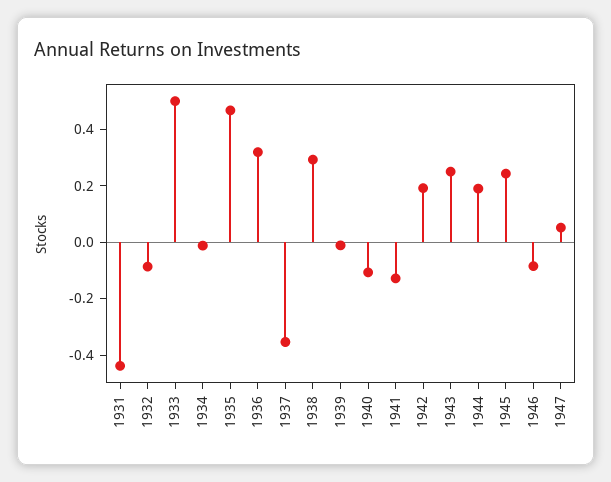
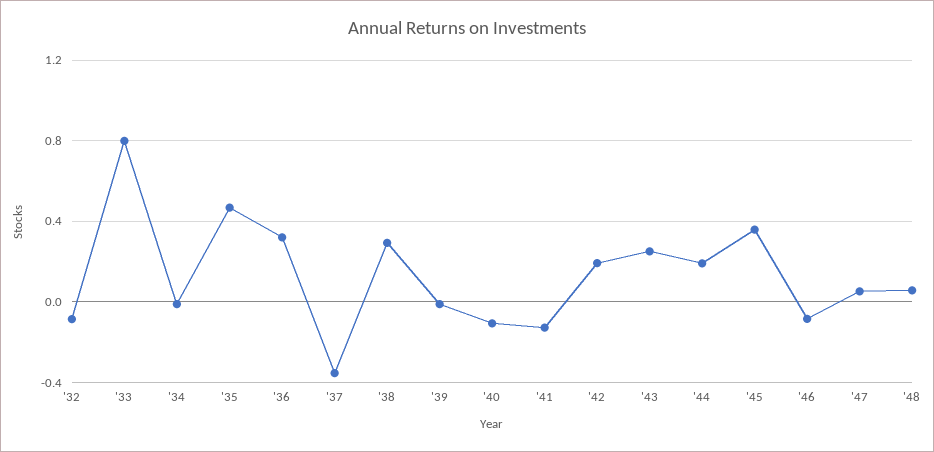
1931: -0.45 -> none
1933: 0.5 -> 0.8
1945: 0.25 -> 0.35
'48: none -> 0.05

